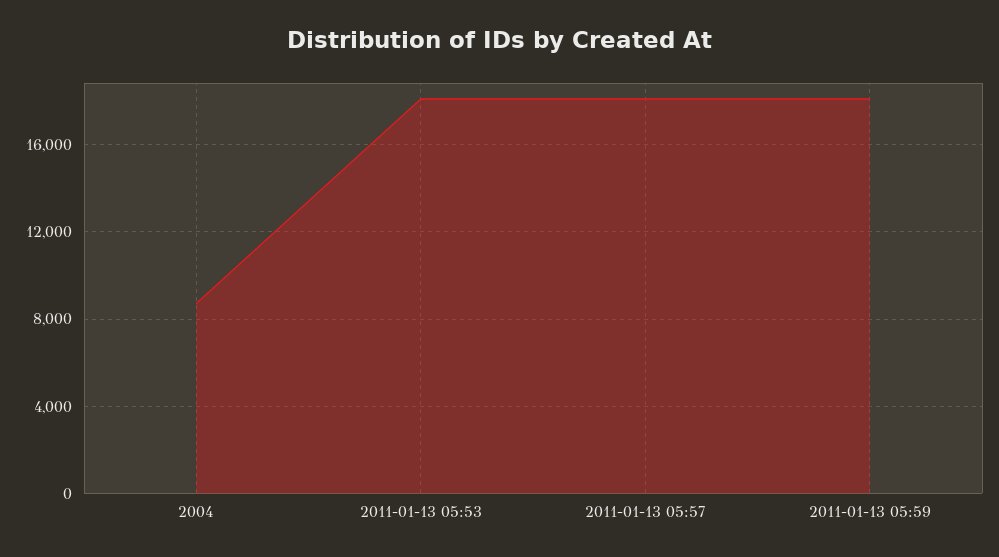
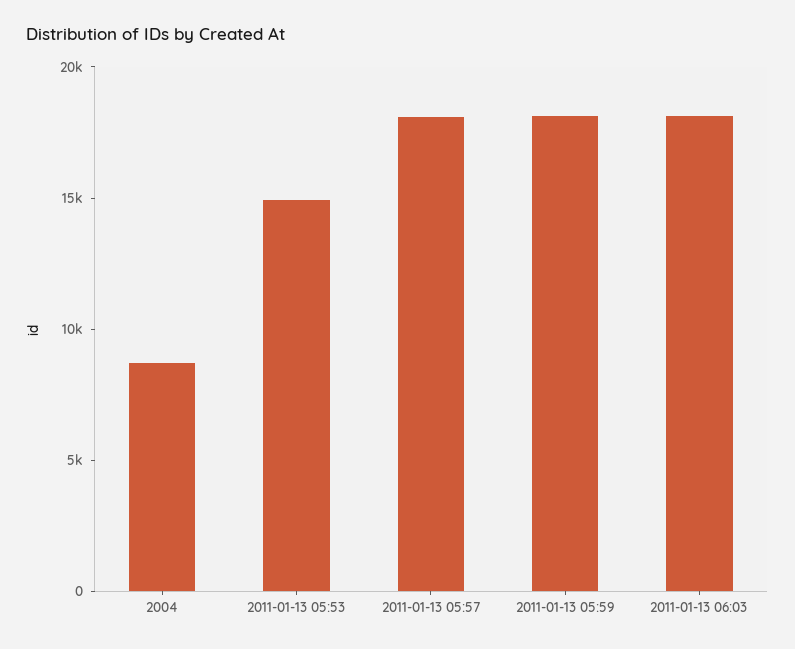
2011-01-13 05:53: 18000 -> 15000
2011-01-13 06:03: none -> 18000

